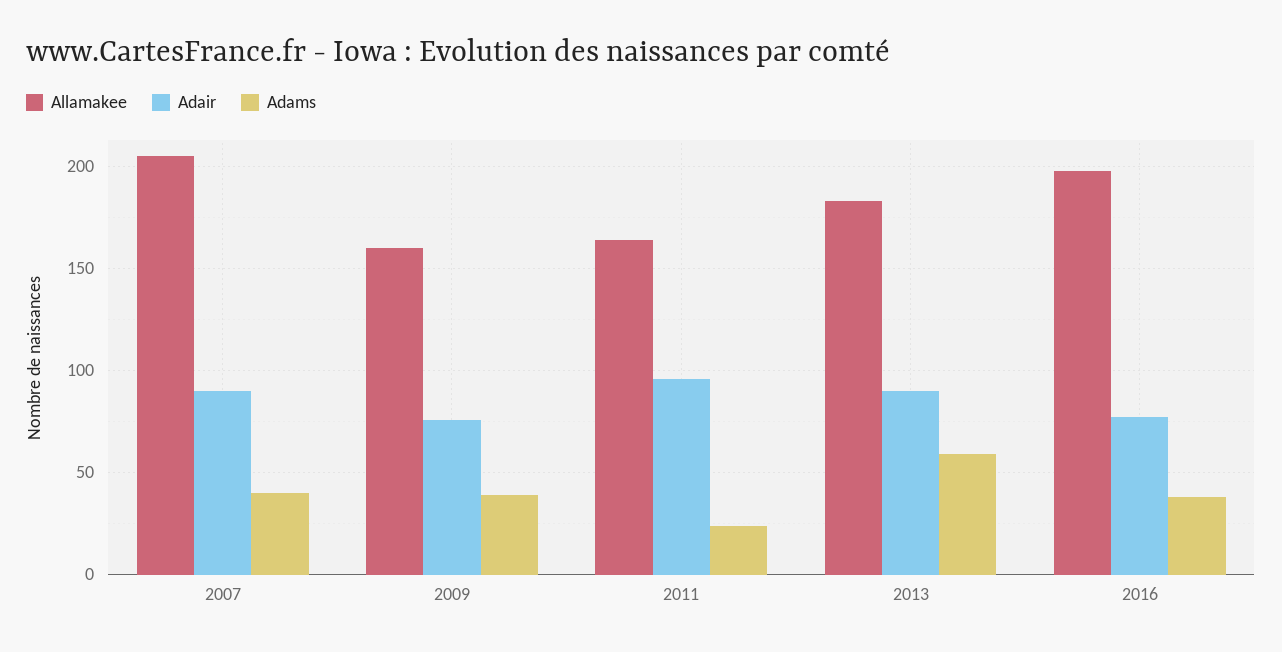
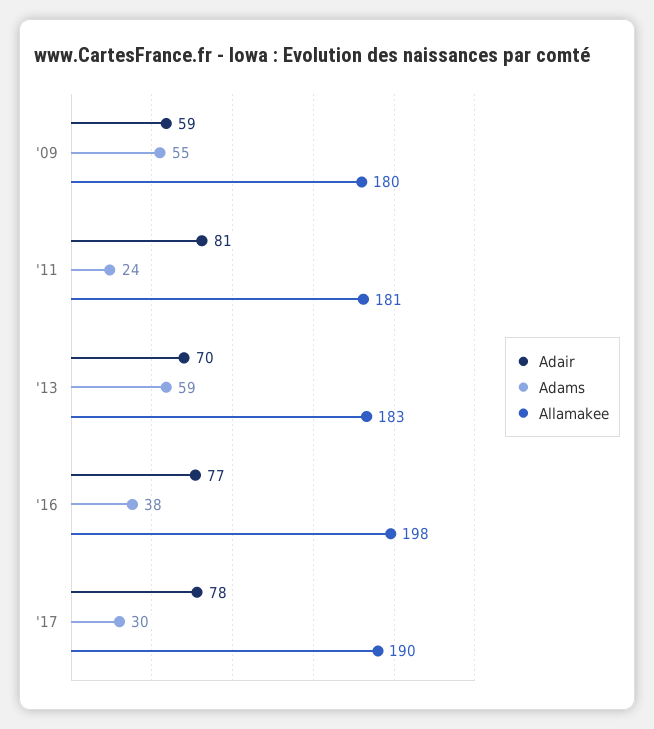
Allamakee, 2007: 205 -> none
Adair, 2007: 90 -> none
Adams, 2007: 40 -> none
Allamakee, 2009: 160 -> 180
Adair, 2009: 75 -> 59
Adams, 2009: 40 -> 55
Allamakee, 2011: 165 -> 181
Adair, 2011: 95 -> 81
Adair, 2013: 90 -> 70
Adair, '17: none -> 78
Adams, '17: none -> 30
Allamakee, '17: none -> 190

